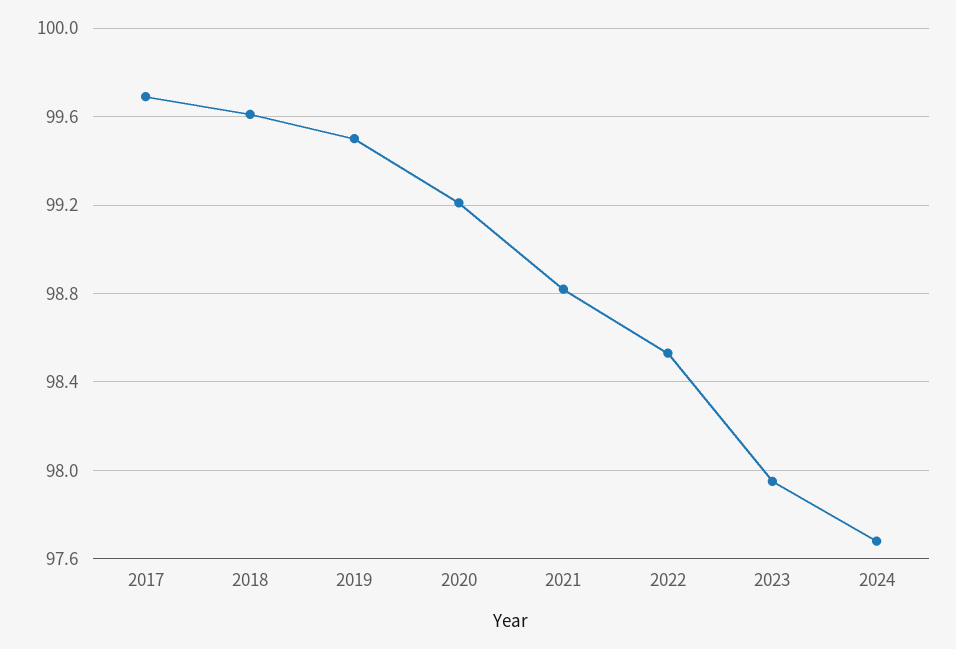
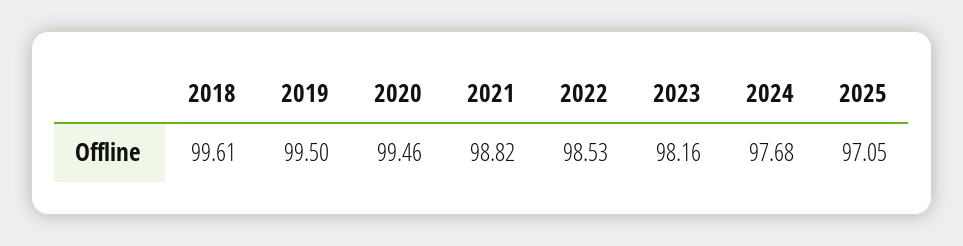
2017: 99.7 -> none
2020: 99.2 -> 99.46
2023: 97.95 -> 98.16
2025: none -> 97.05

